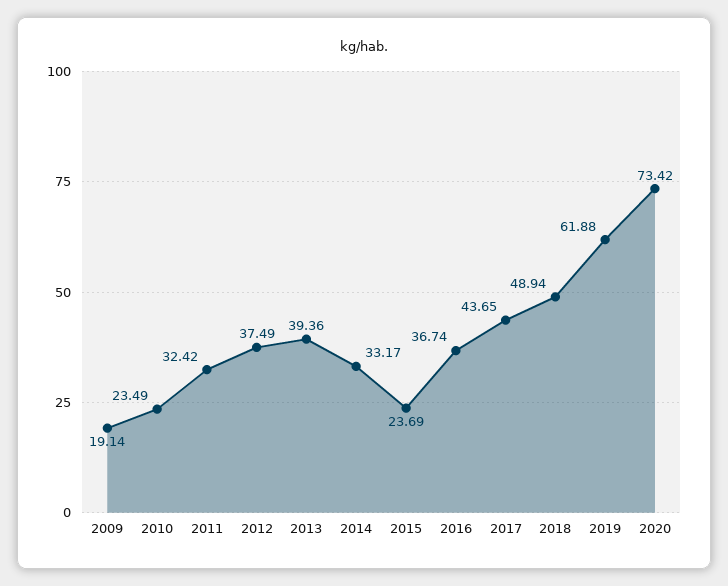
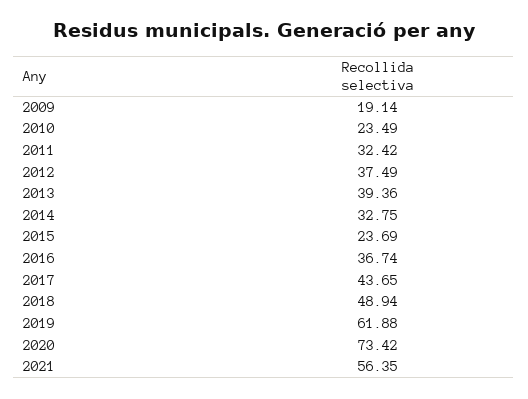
2014: 33.17 -> 32.75
2021: none -> 56.35

